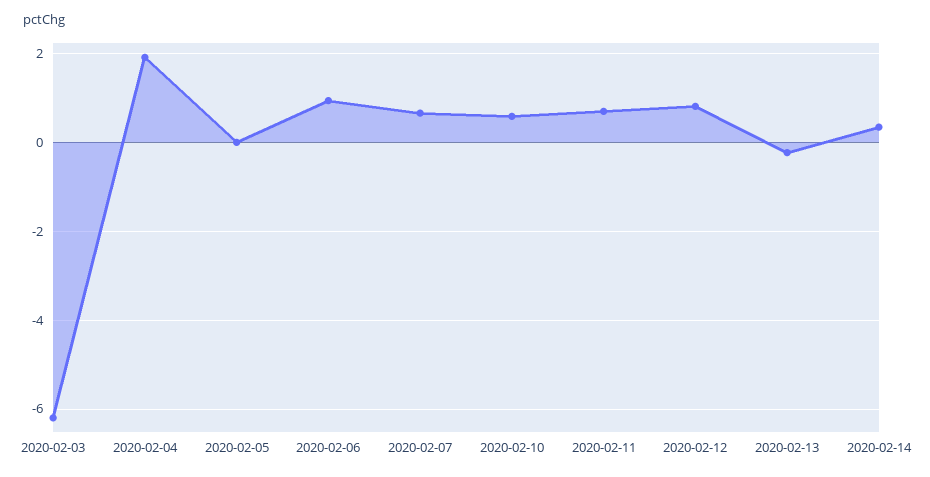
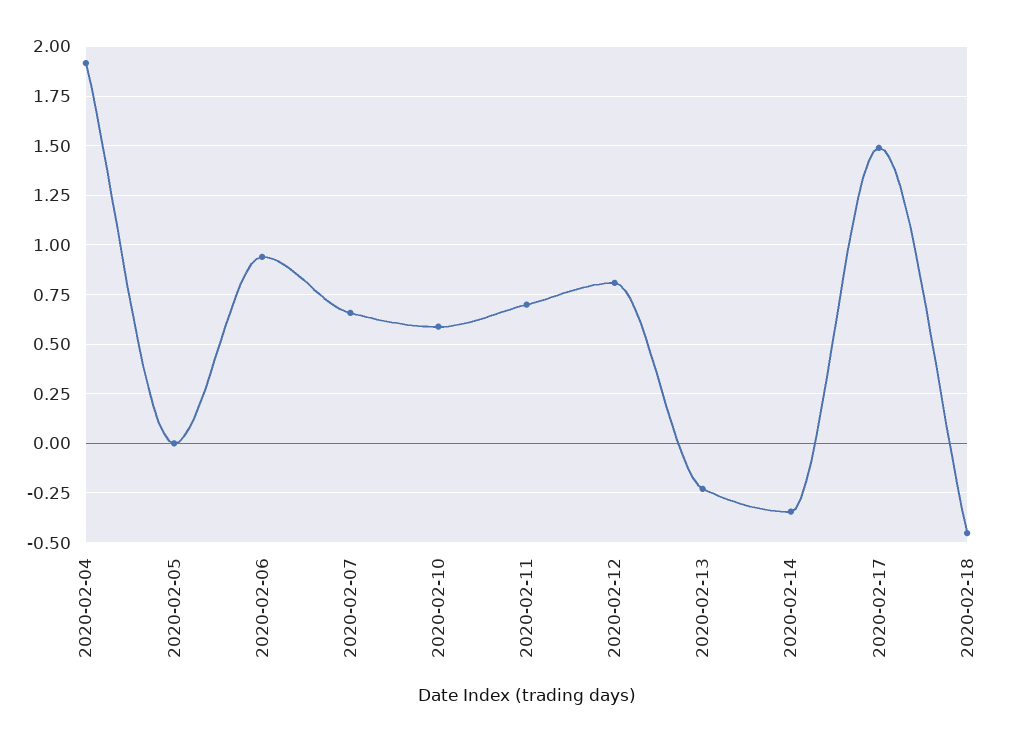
2020-02-03: -6.2 -> none
2020-02-14: 0.4 -> -0.35
2020-02-17: none -> 1.5
2020-02-18: none -> -0.45

